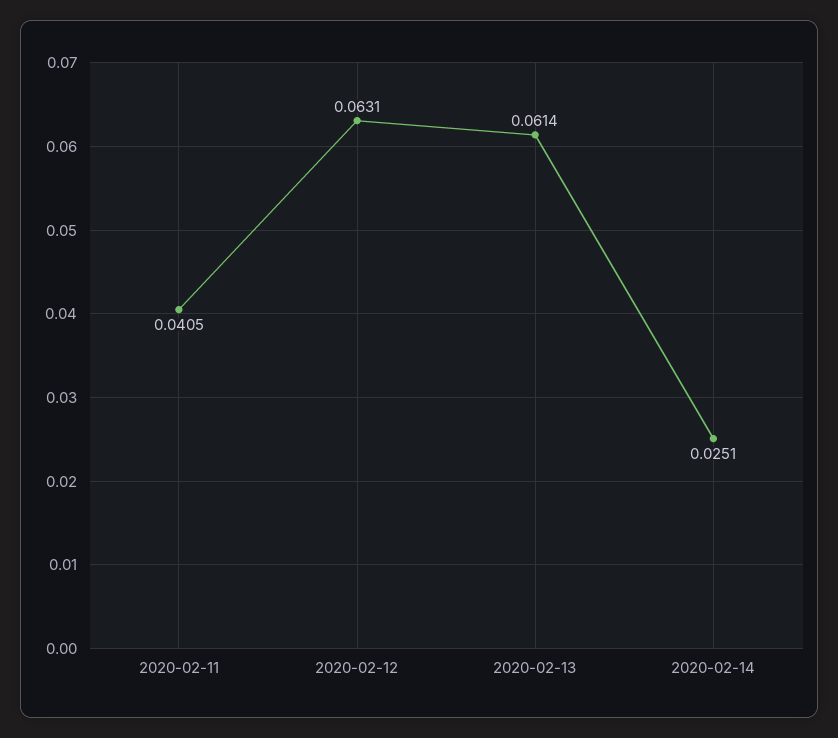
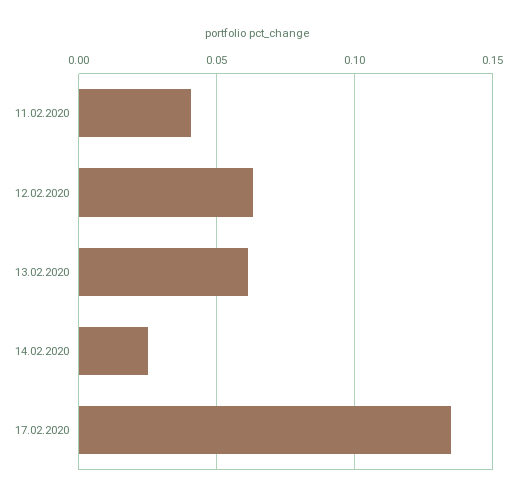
17.02.2020: none -> 0.135

